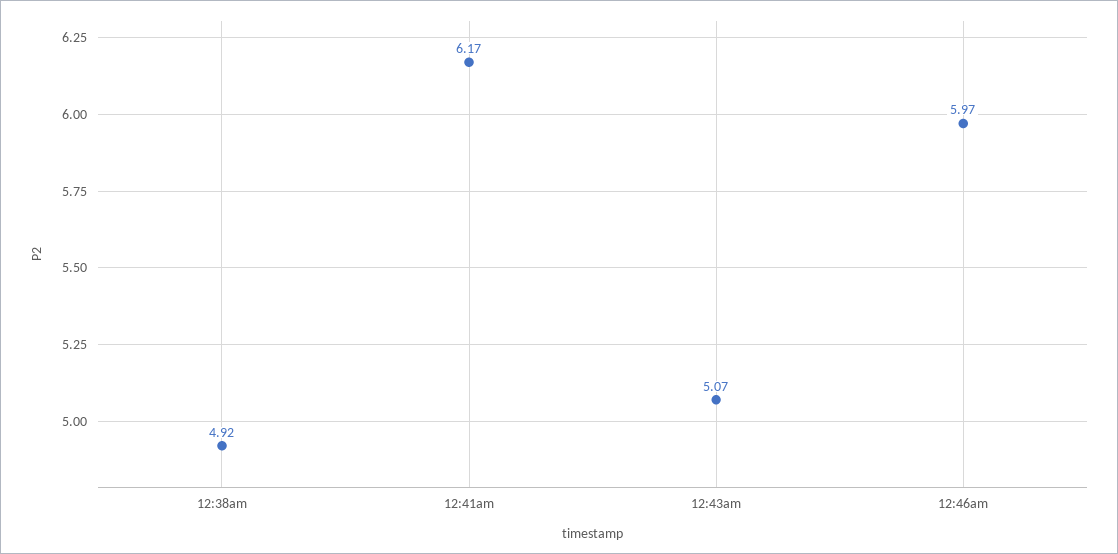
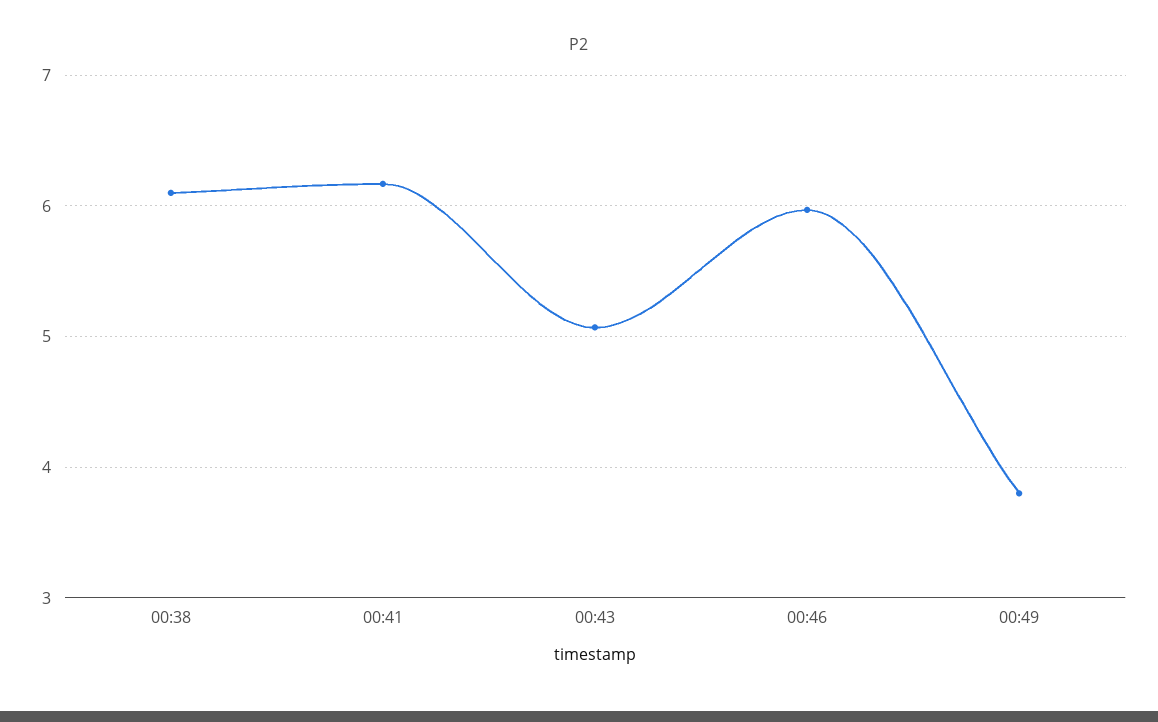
12:38am: 4.92 -> 6.1
00:49: none -> 3.8

